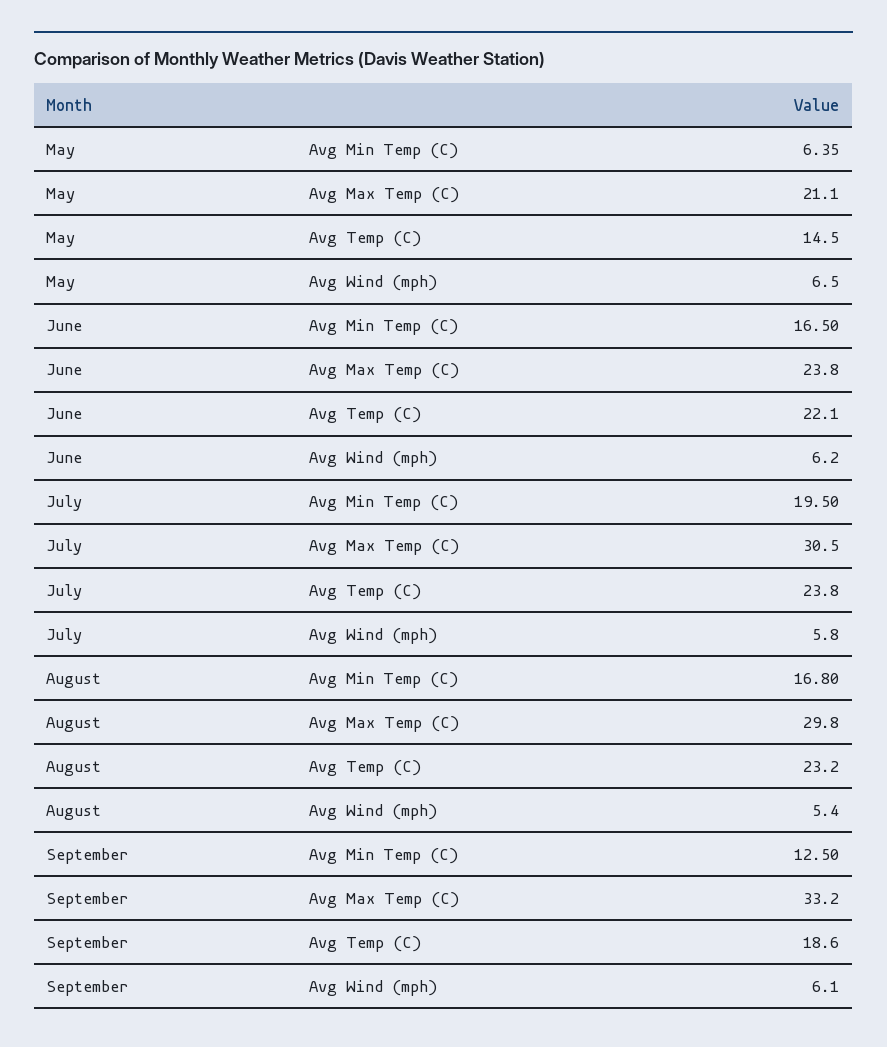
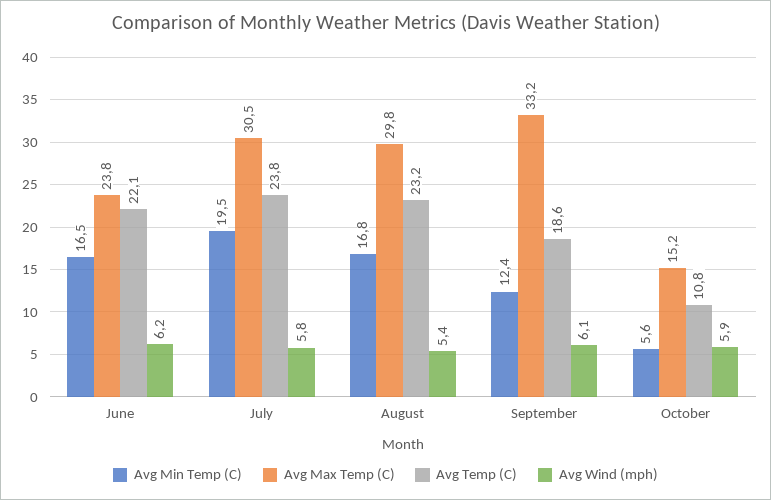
Avg Min Temp (C), May: 6.35 -> none
Avg Max Temp (C), May: 21.1 -> none
Avg Temp (C), May: 14.5 -> none
Avg Wind (mph), May: 6.5 -> none
Avg Min Temp (C), September: 12.5 -> 12.4
Avg Min Temp (C), October: none -> 5.6
Avg Max Temp (C), October: none -> 15.2
Avg Temp (C), October: none -> 10.8
Avg Wind (mph), October: none -> 5.9

